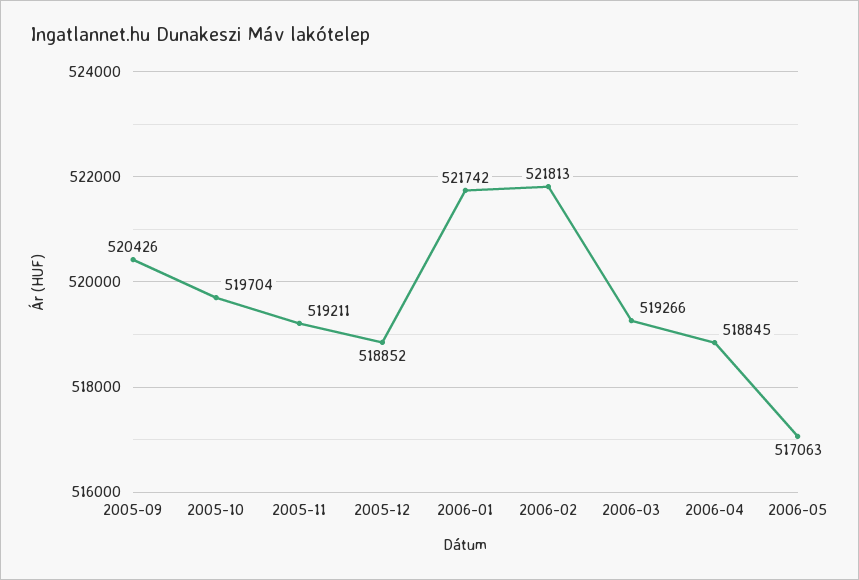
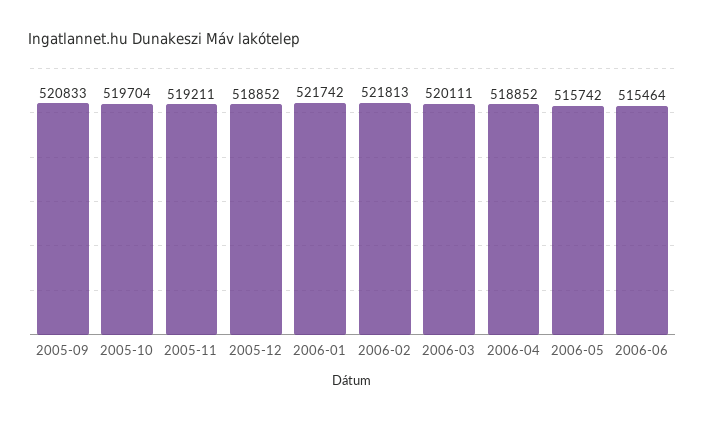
2005-09: 520426 -> 520833
2006-03: 519266 -> 520111
2006-04: 518845 -> 518852
2006-05: 517063 -> 515742
2006-06: none -> 515464

